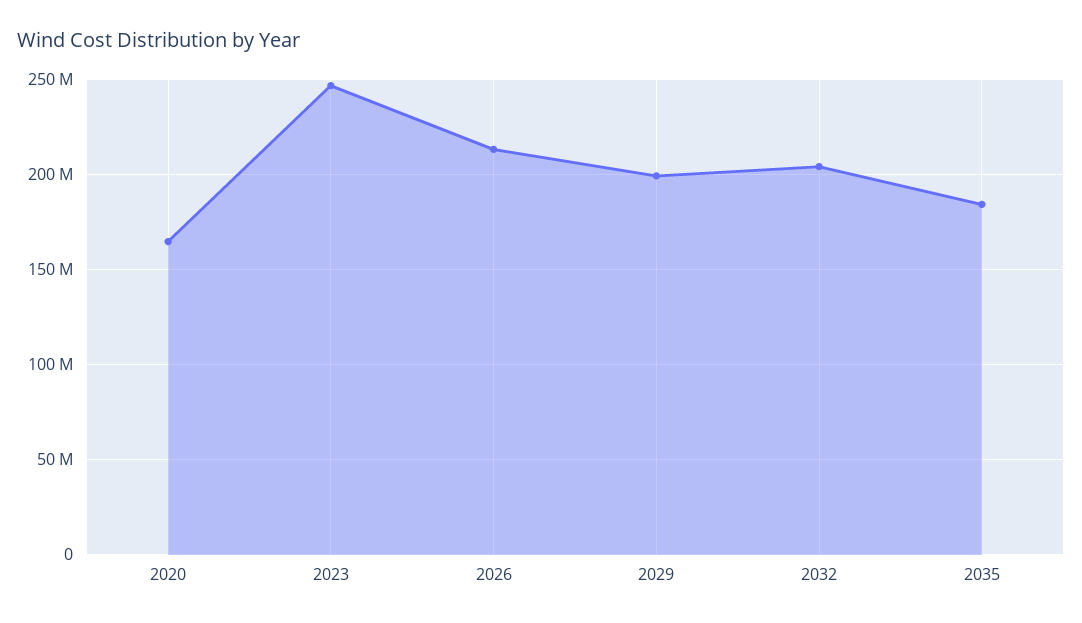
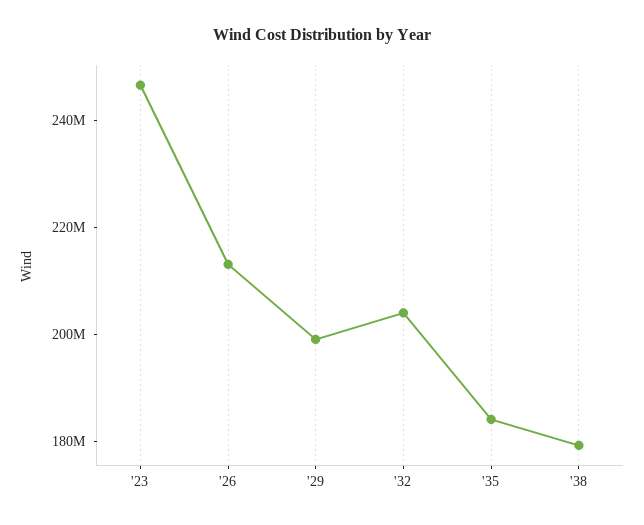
2020: 165000000 -> none
'38: none -> 180000000

